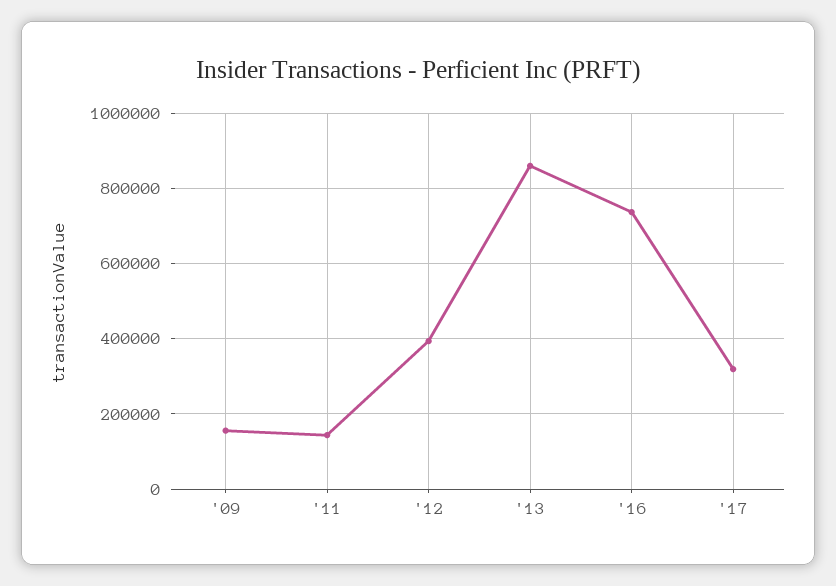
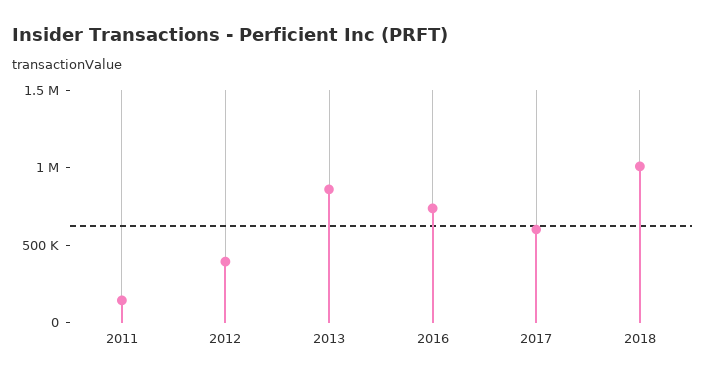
'09: 160000 -> none
'17: 320000 -> 600000
2018: none -> 1000000

